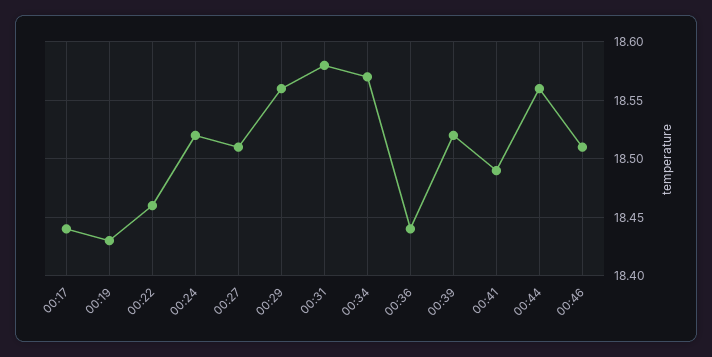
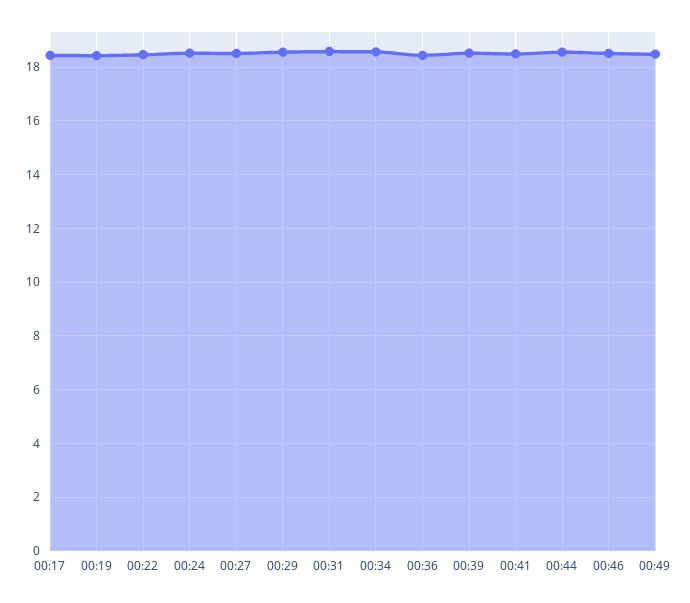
00:49: none -> 18.5

